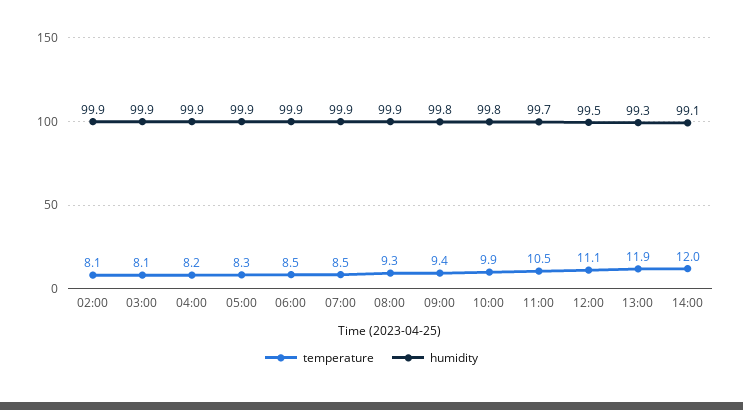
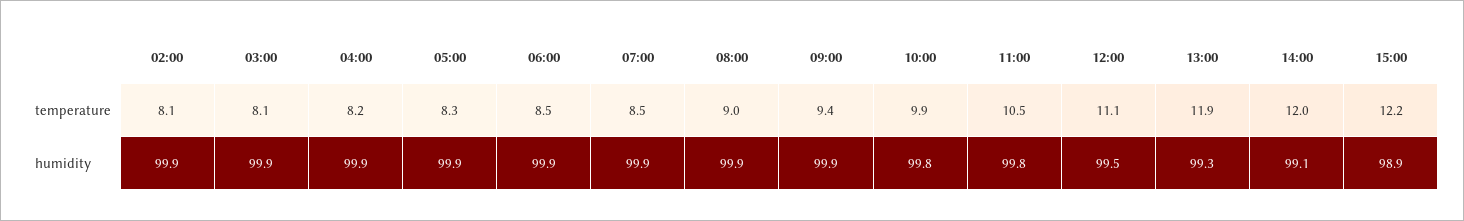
temperature, 08:00: 9.3 -> 9
humidity, 09:00: 99.8 -> 99.9
humidity, 11:00: 99.7 -> 99.8
temperature, 15:00: none -> 12.2
humidity, 15:00: none -> 98.9

